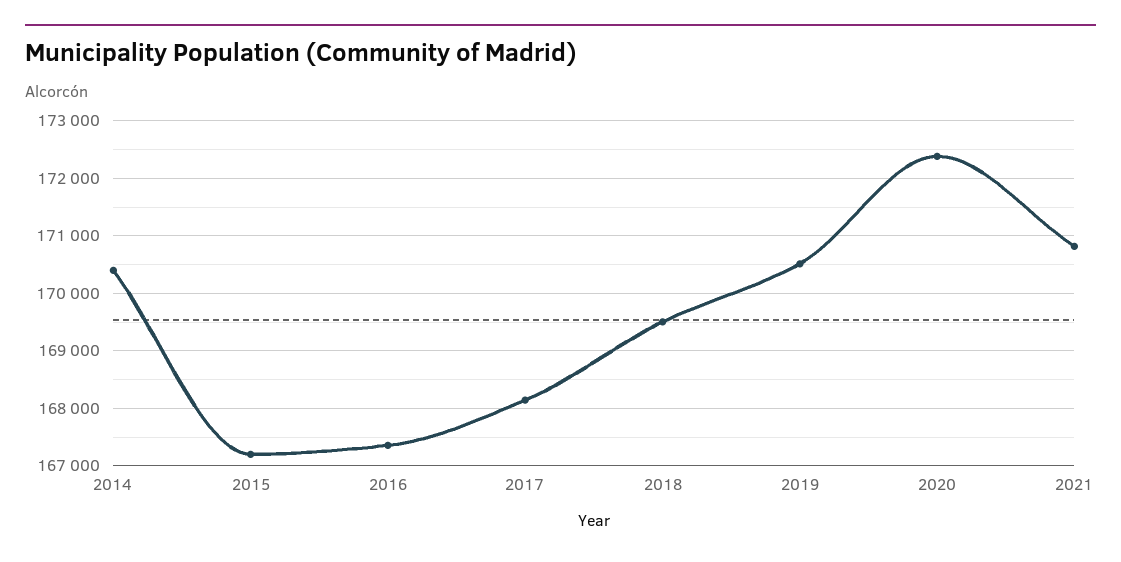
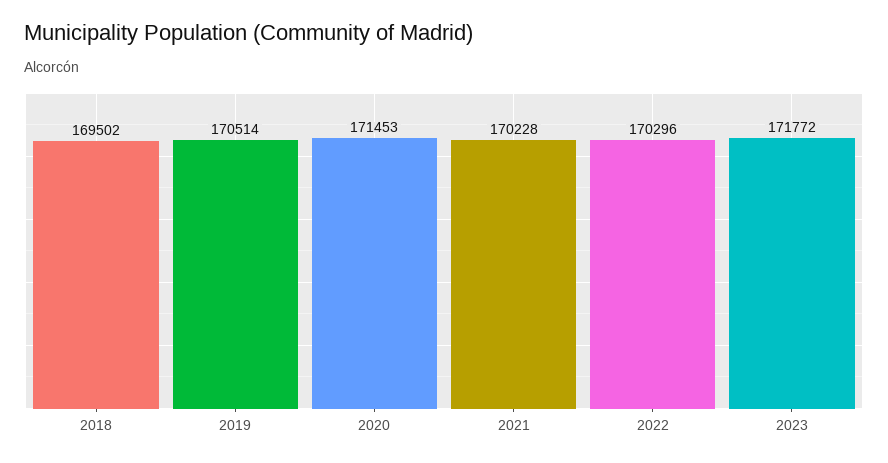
2014: 170400 -> none
2015: 167200 -> none
2016: 167400 -> none
2017: 168200 -> none
2020: 172400 -> 171453
2021: 170800 -> 170228
2022: none -> 170296
2023: none -> 171772

